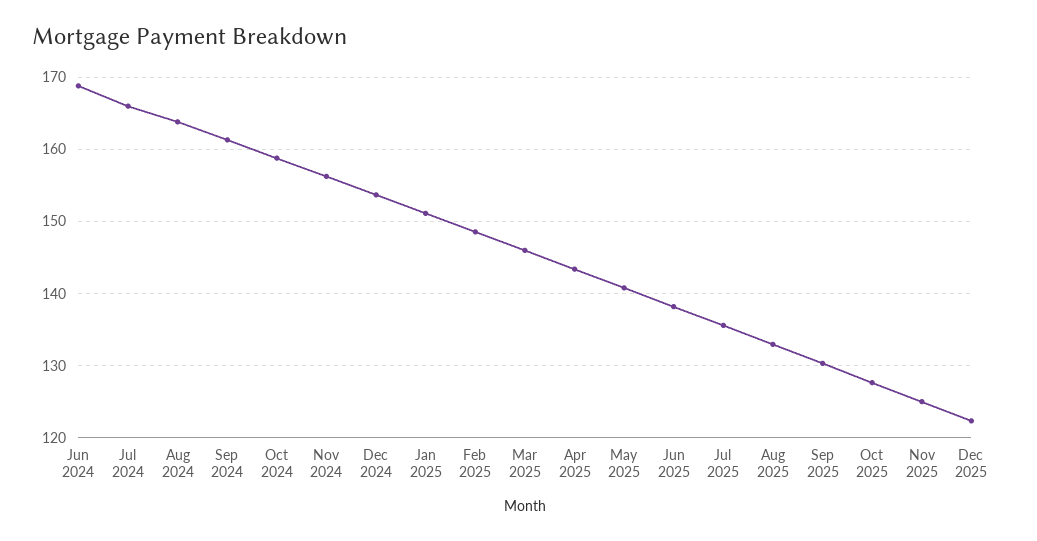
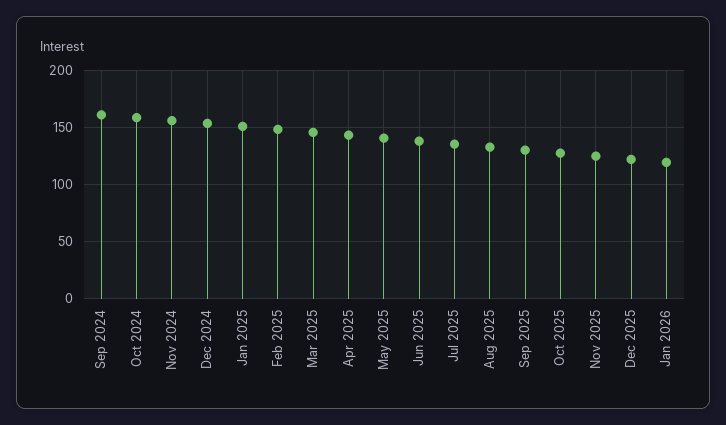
Jun 2024: 169 -> none
Jul 2024: 166 -> none
Aug 2024: 164 -> none
Jan 2026: none -> 120

